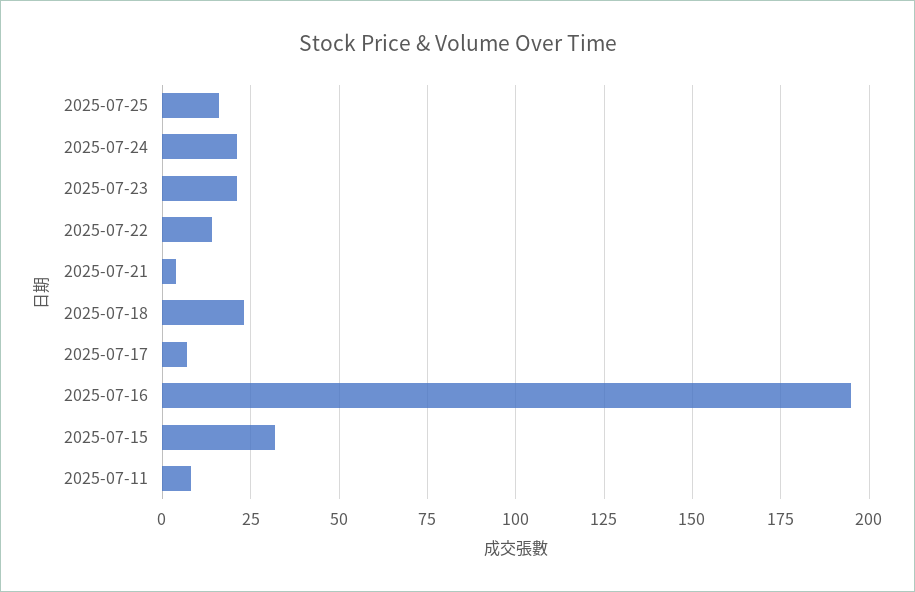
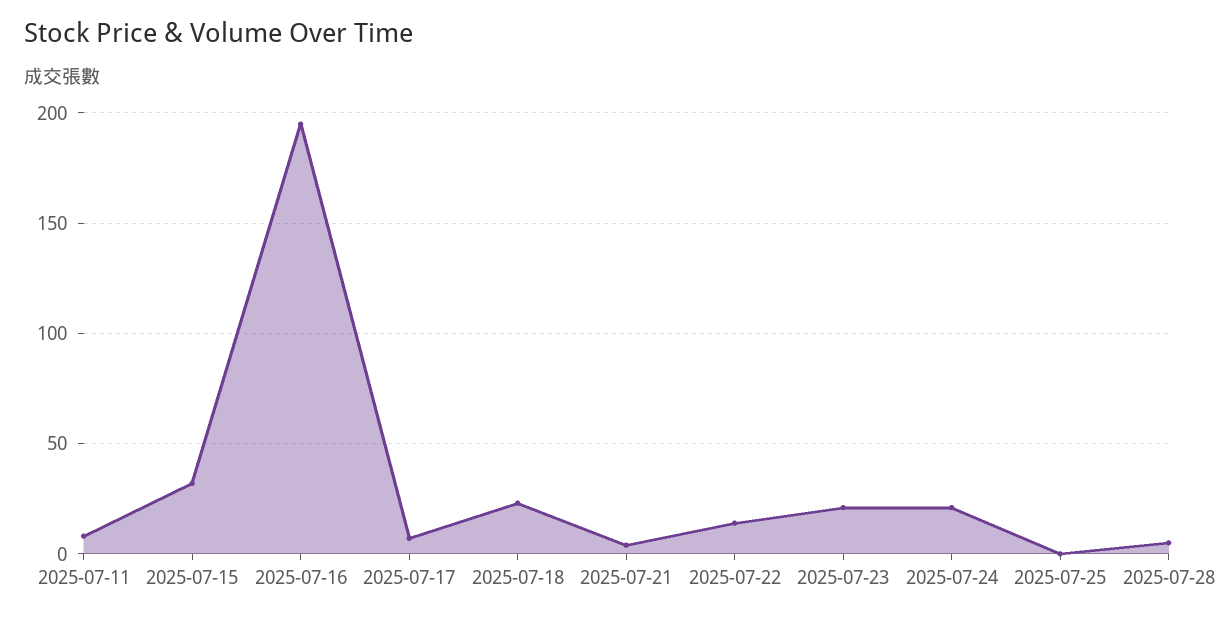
2025-07-25: 15 -> 0
2025-07-28: none -> 5

